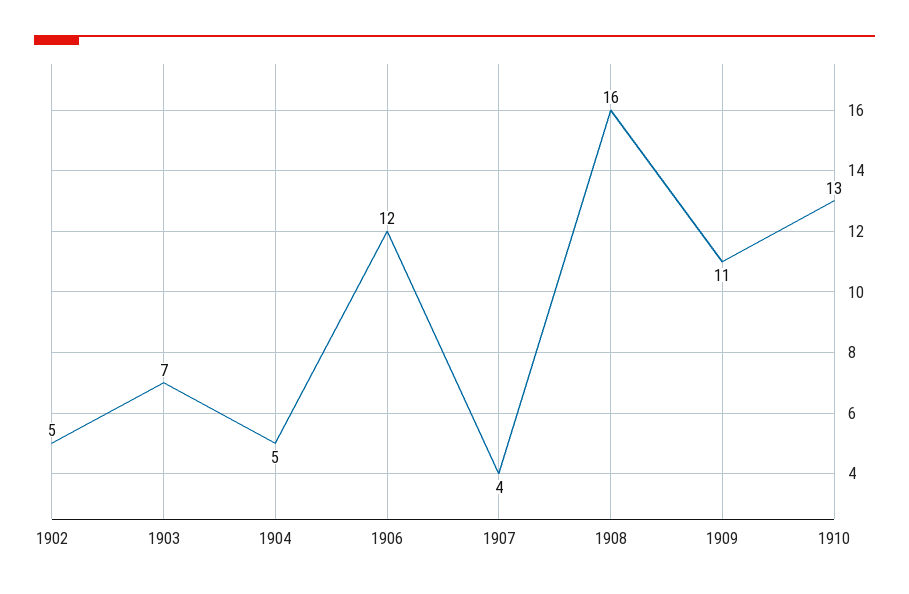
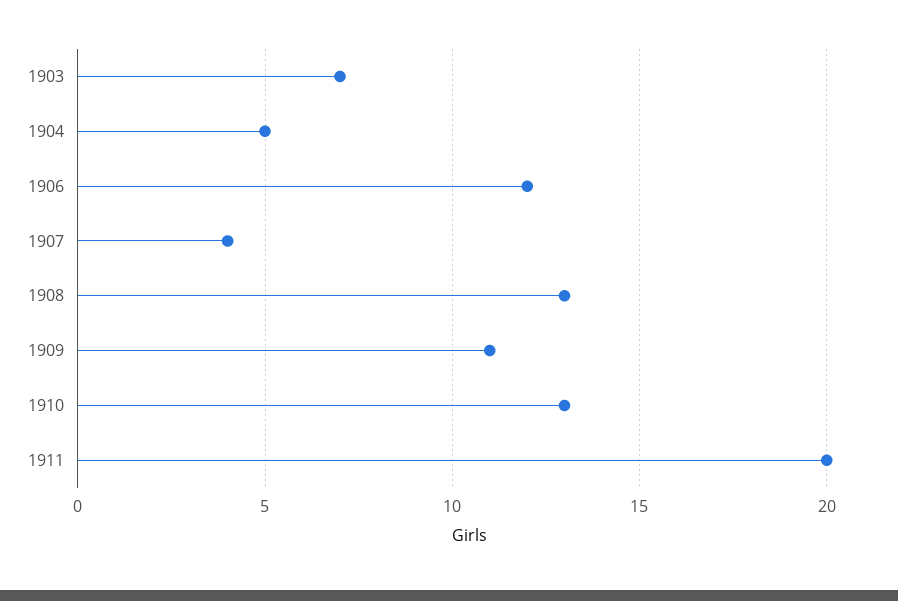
1902: 5 -> none
1908: 16 -> 13
1911: none -> 20

